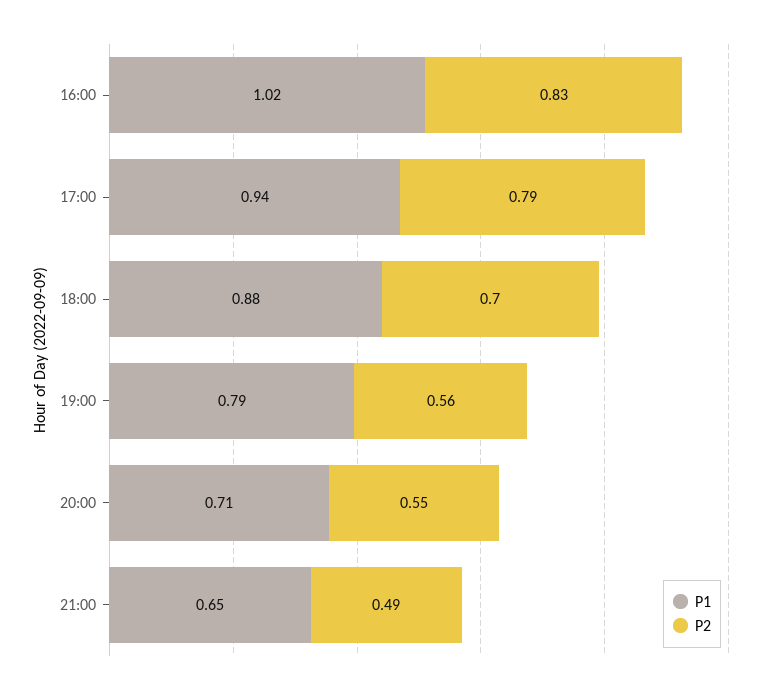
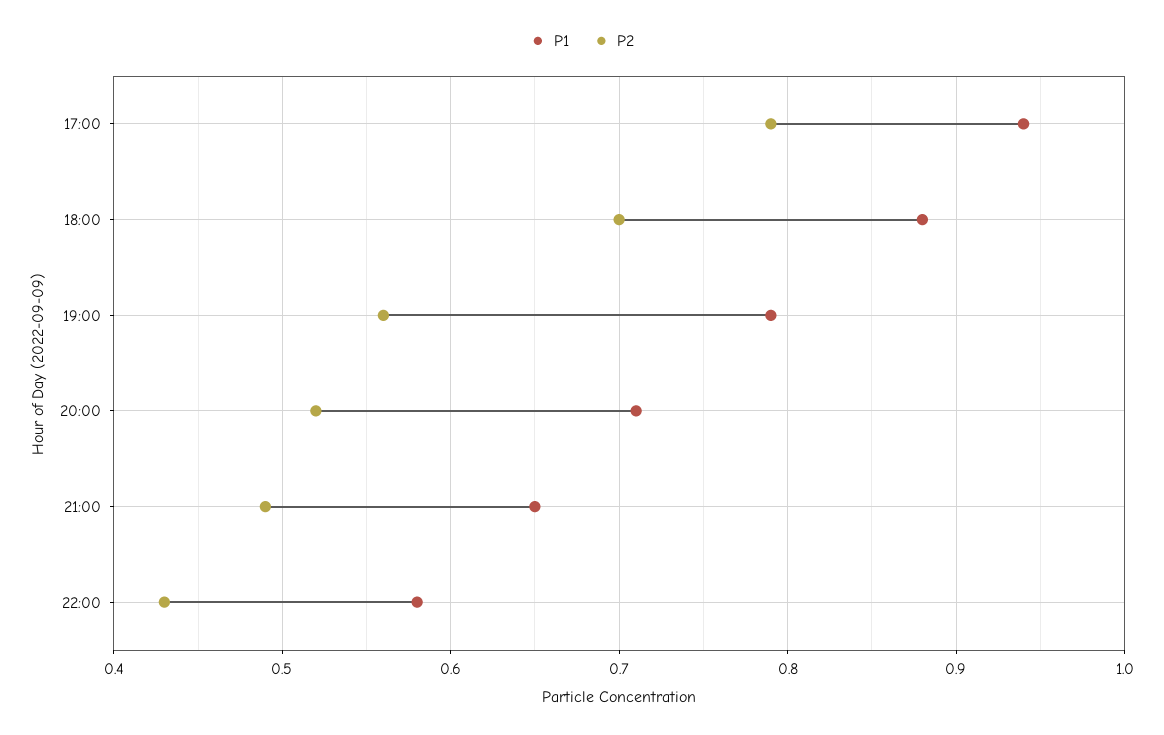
P1, 16:00: 1.02 -> none
P2, 16:00: 0.83 -> none
P2, 20:00: 0.55 -> 0.52
P1, 22:00: none -> 0.58
P2, 22:00: none -> 0.43

